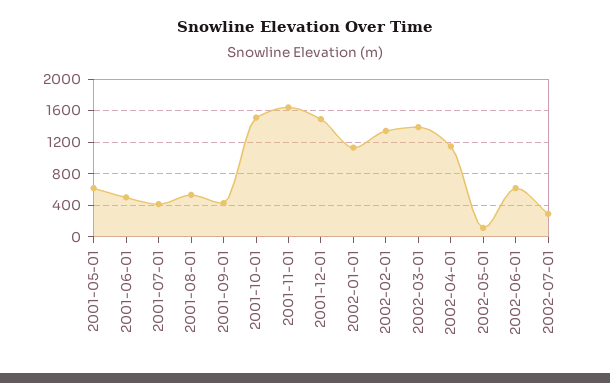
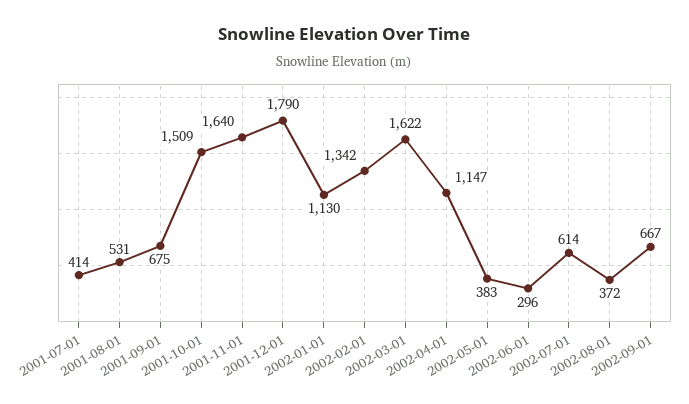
2001-05-01: 600 -> none
2001-06-01: 500 -> none
2001-09-01: 400 -> 675
2001-12-01: 1500 -> 1790
2002-03-01: 1400 -> 1622
2002-05-01: 100 -> 383
2002-06-01: 600 -> 296
2002-07-01: 300 -> 614
2002-08-01: none -> 372
2002-09-01: none -> 667

